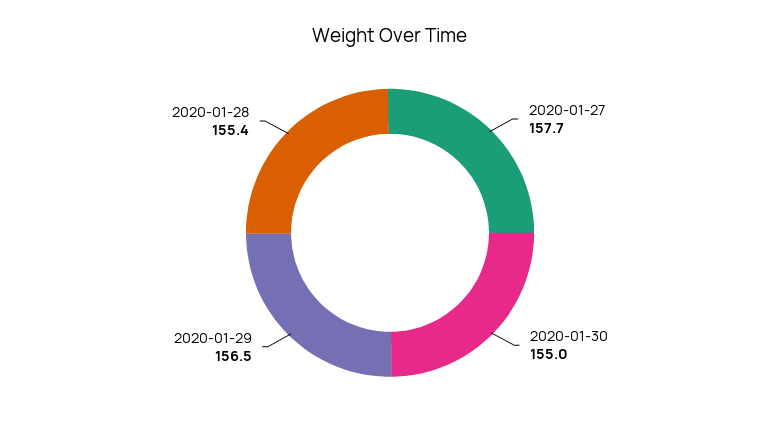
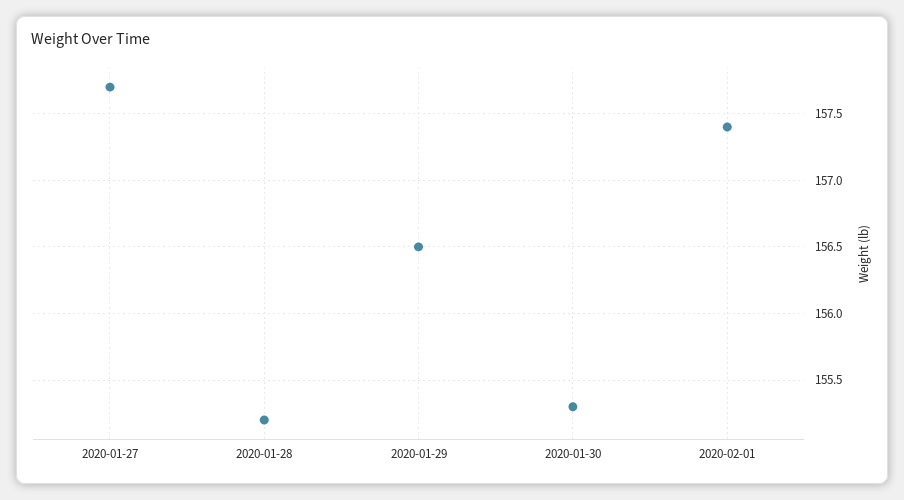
2020-01-30: 155 -> 155.3
2020-01-28: 155.4 -> 155.2
2020-02-01: none -> 157.4

